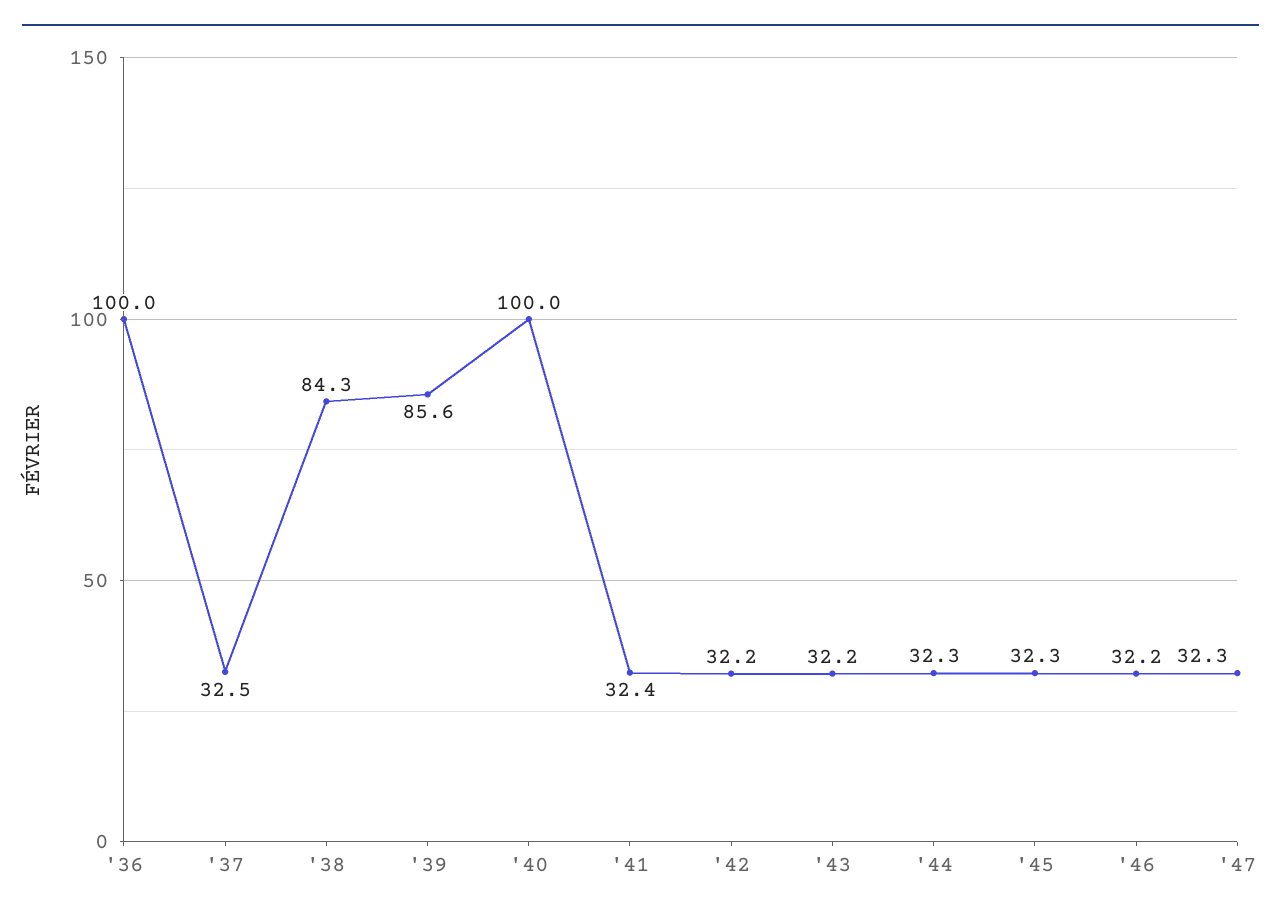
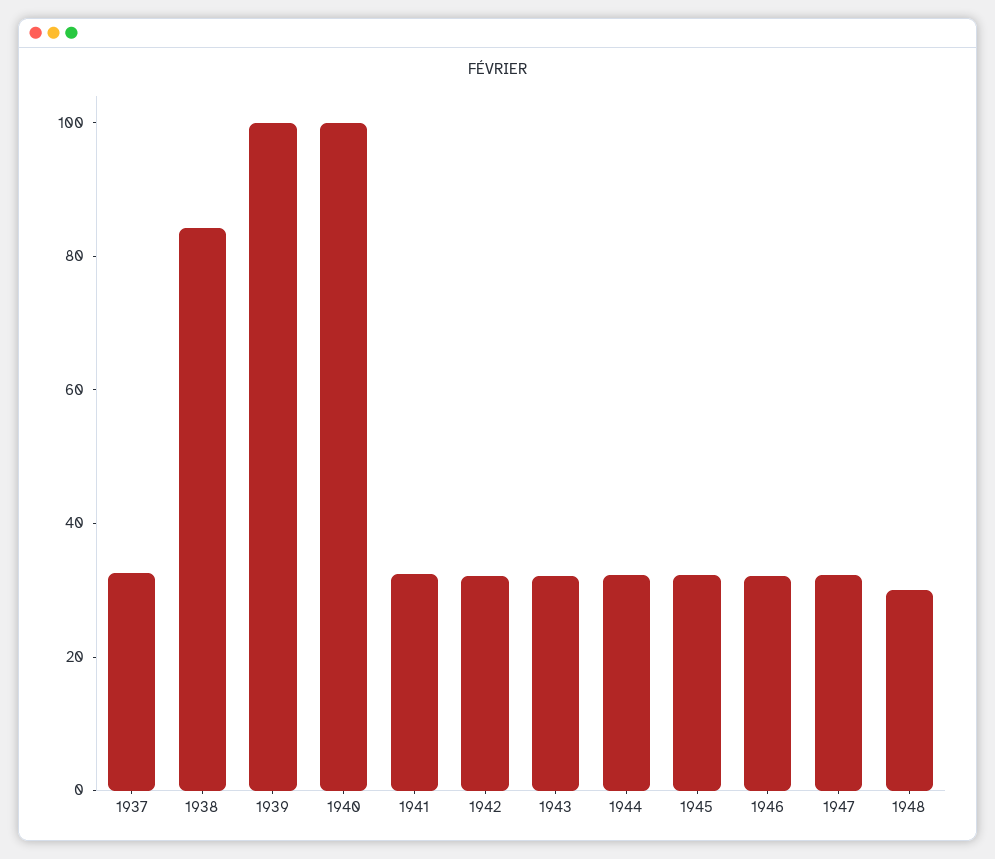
'36: 100 -> none
'39: 85.6 -> 100
1948: none -> 30

